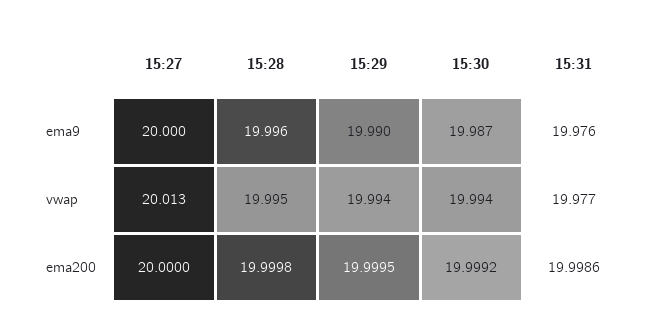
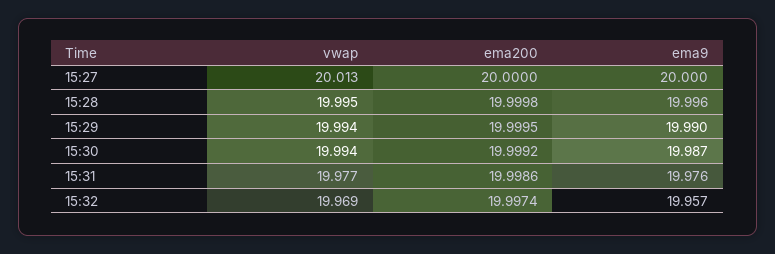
15:32, vwap: none -> 19.969
15:32, ema200: none -> 19.9974
15:32, ema9: none -> 19.957

